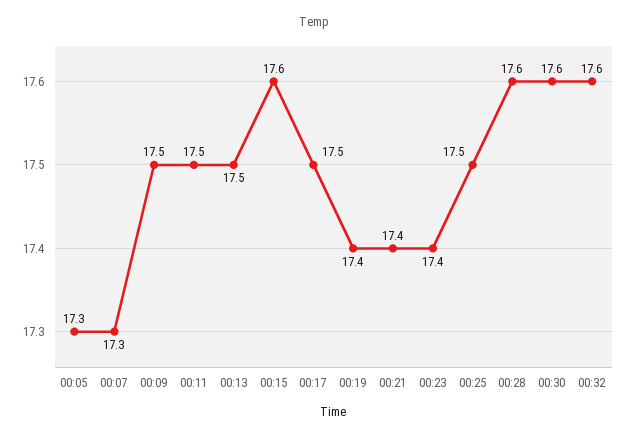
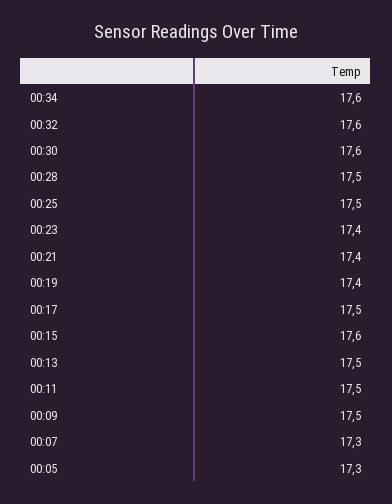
00:28: 17.6 -> 17.5
00:34: none -> 17.6

